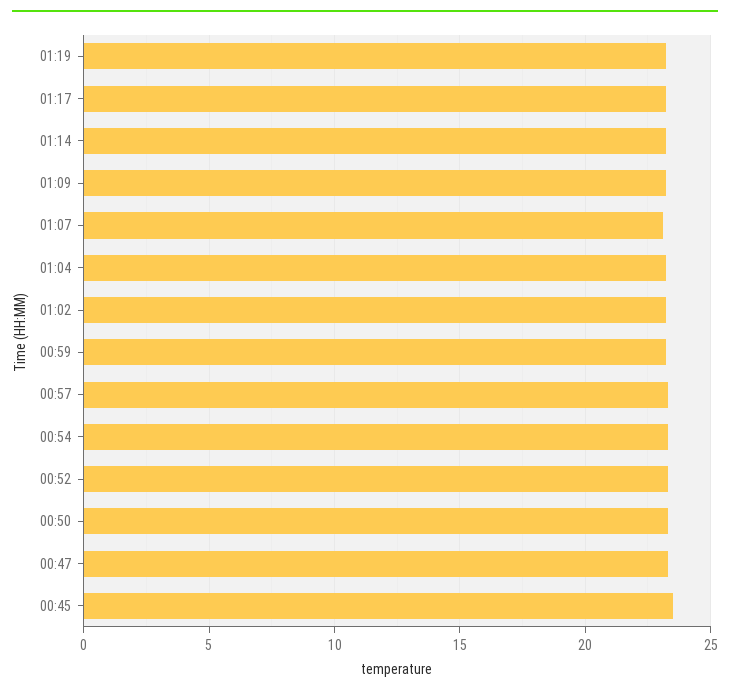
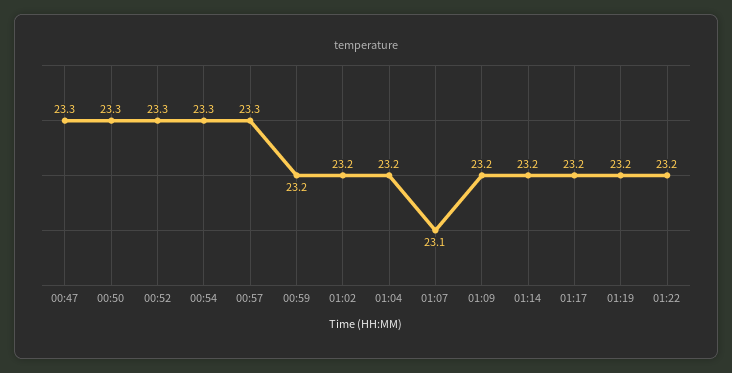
00:45: 23.5 -> none
01:22: none -> 23.2

